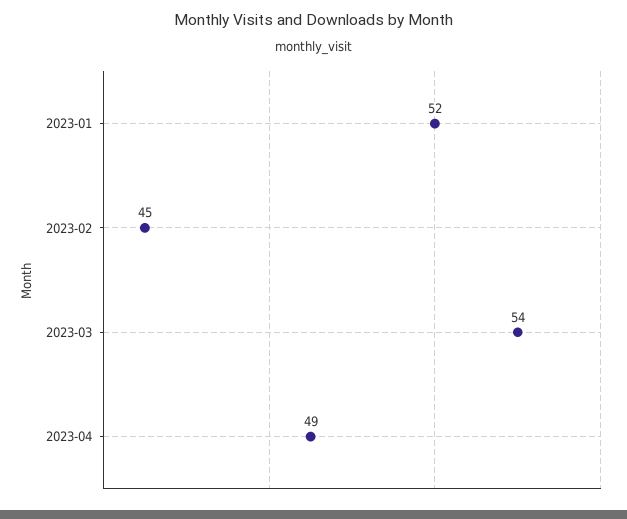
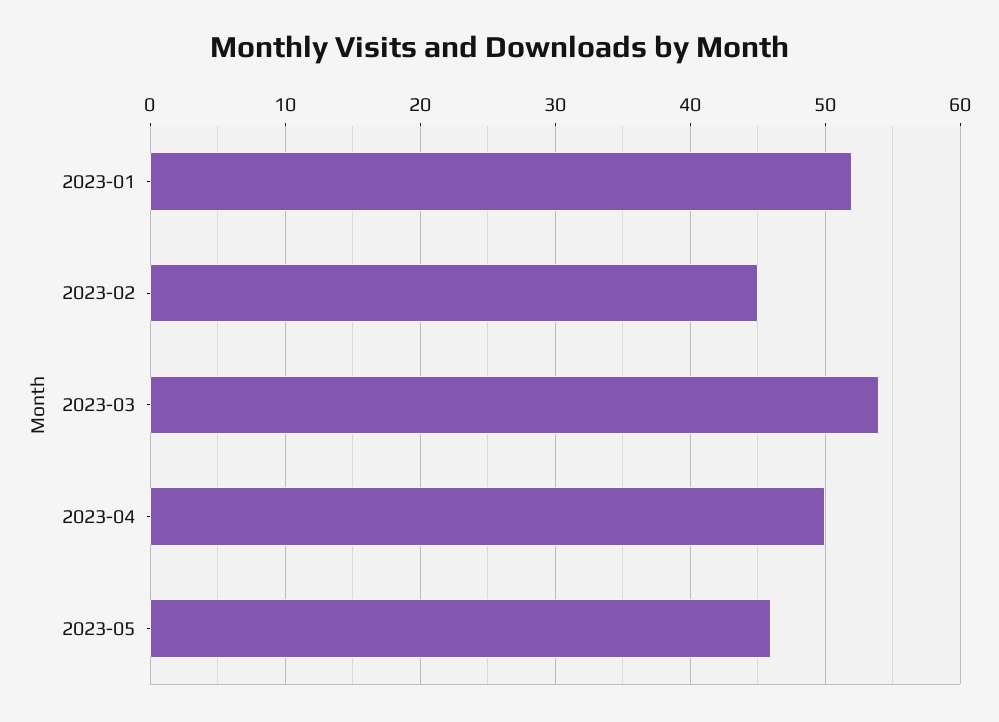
2023-04: 49 -> 50
2023-05: none -> 46

